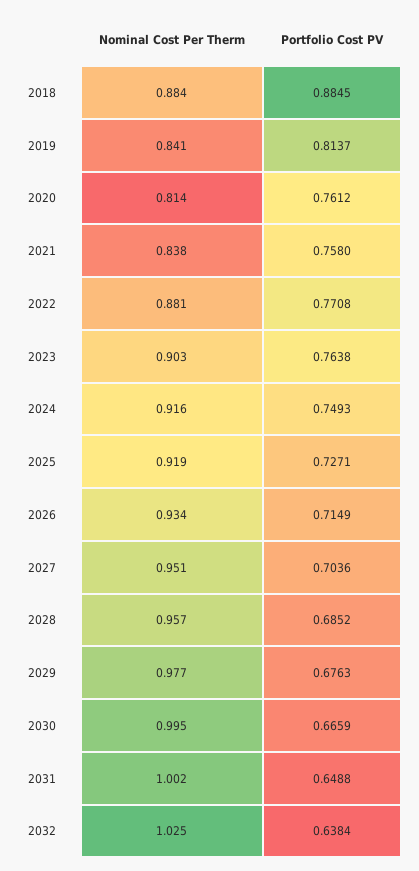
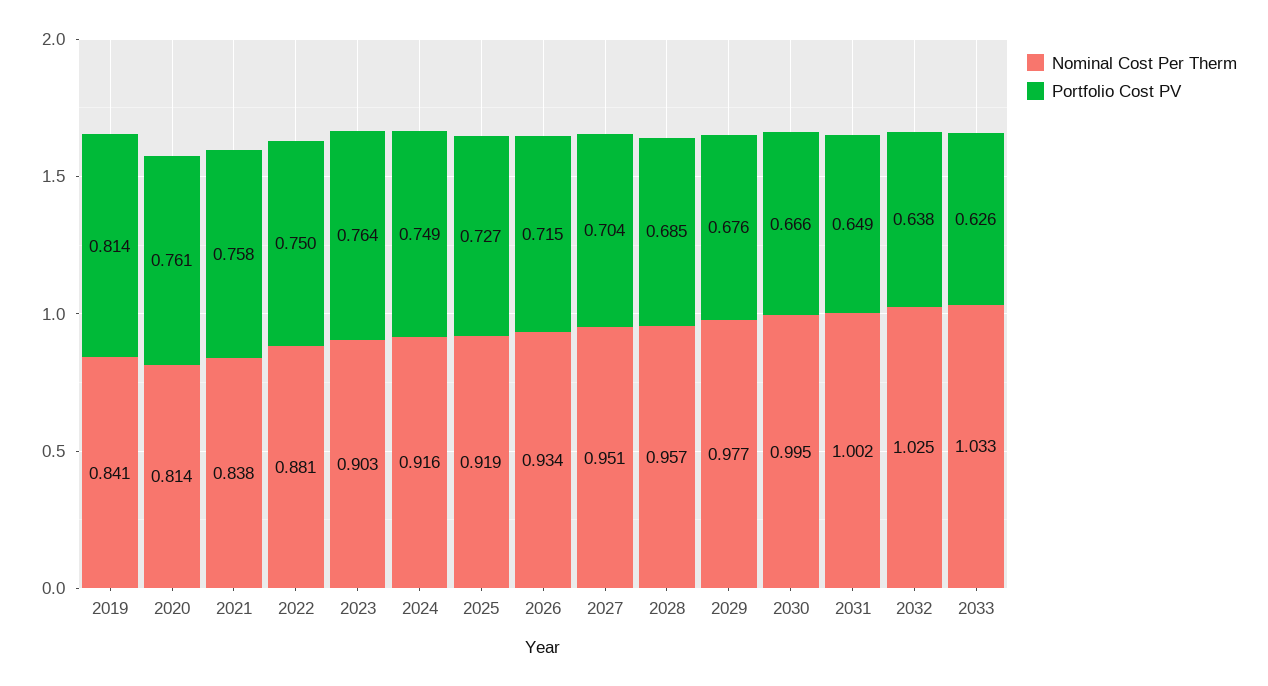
Nominal Cost Per Therm, 2018: 0.884 -> none
Portfolio Cost PV, 2018: 0.8845 -> none
Portfolio Cost PV, 2022: 0.7708 -> 0.75
Nominal Cost Per Therm, 2033: none -> 1.033
Portfolio Cost PV, 2033: none -> 0.626

